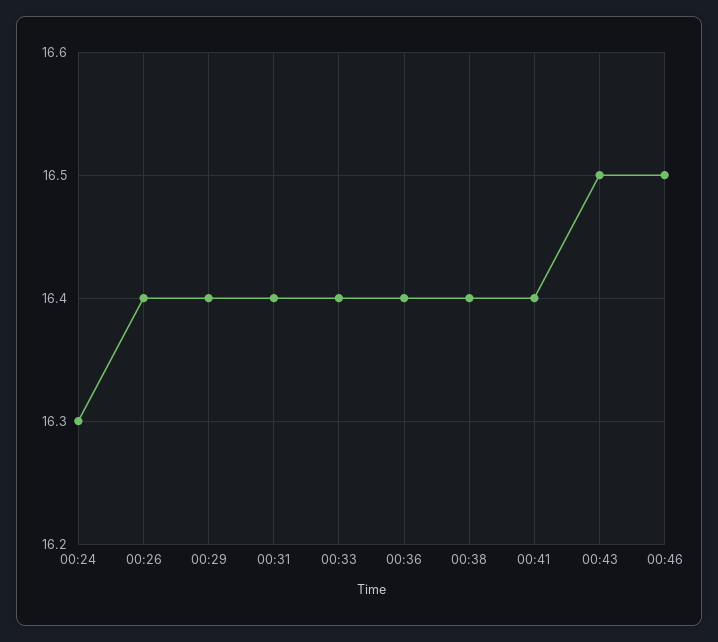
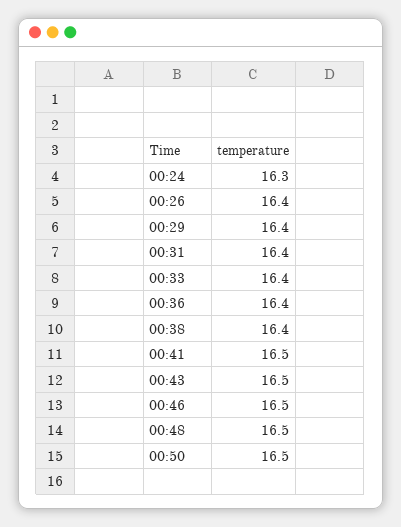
00:41: 16.4 -> 16.5
00:48: none -> 16.5
00:50: none -> 16.5

